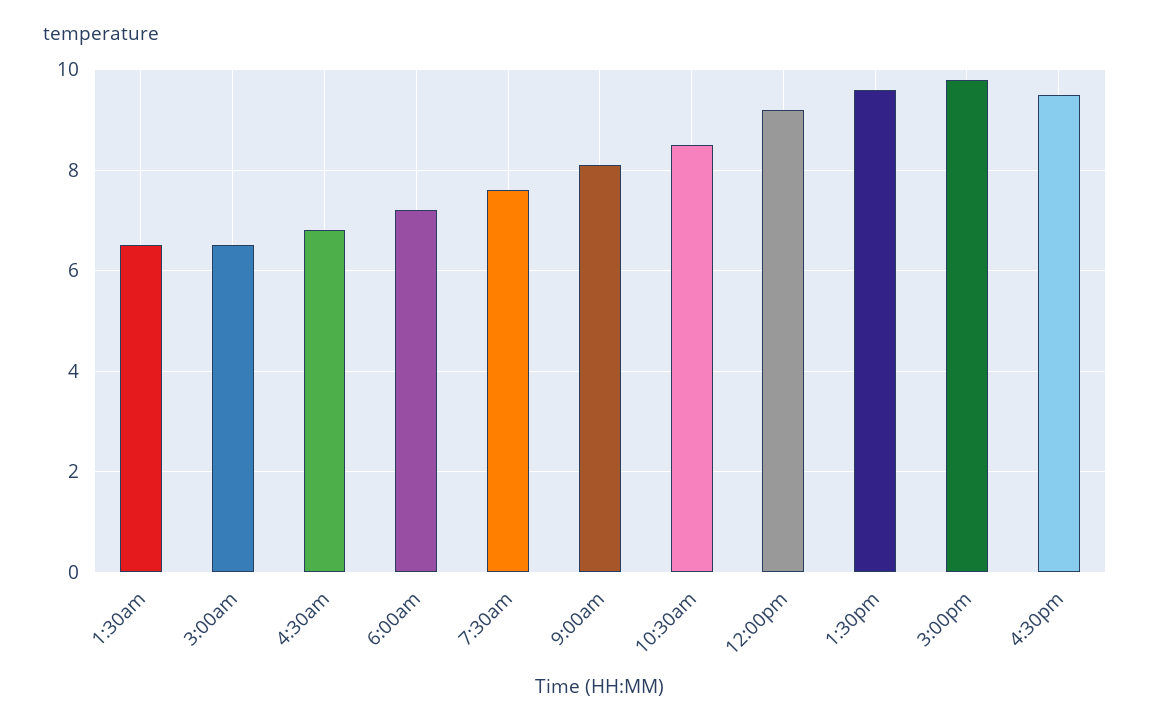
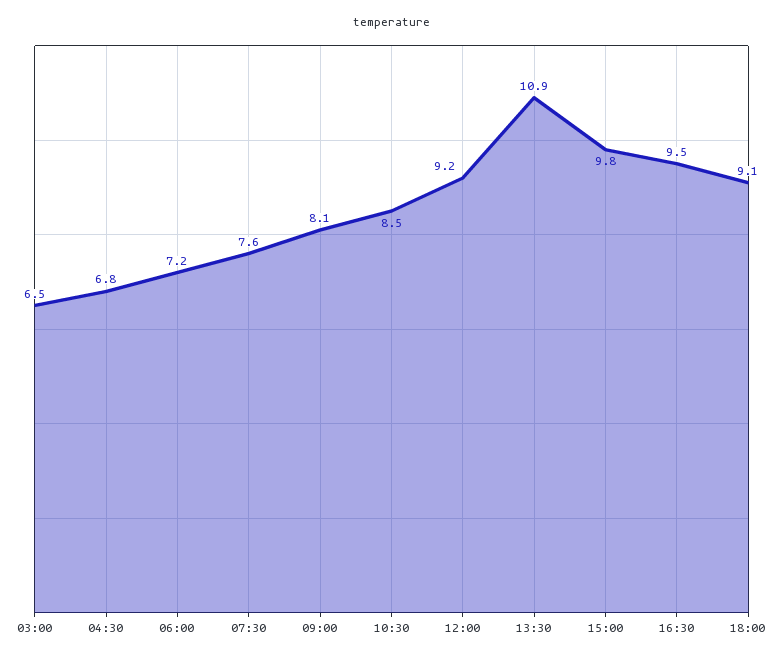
1:30am: 6.5 -> none
1:30pm: 9.5 -> 10.9
18:00: none -> 9.1

